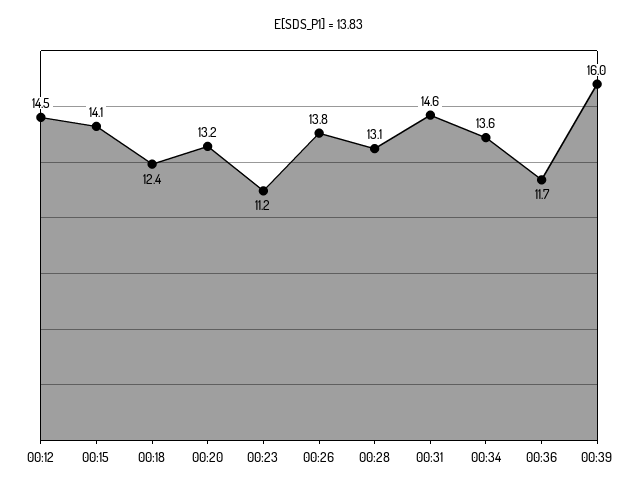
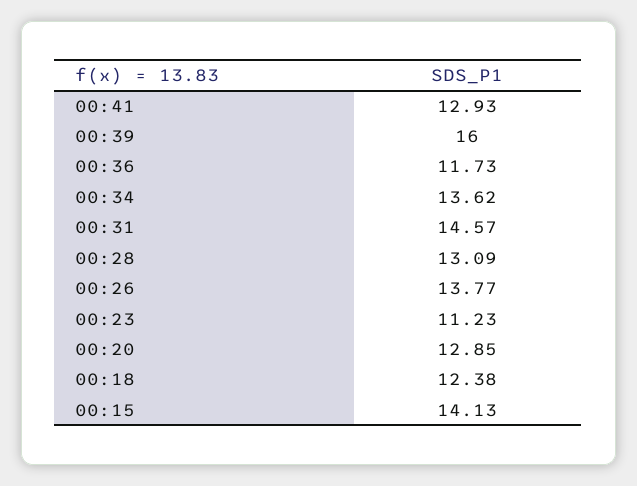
00:12: 14.5 -> none
00:20: 13.2 -> 12.85
00:41: none -> 12.93

